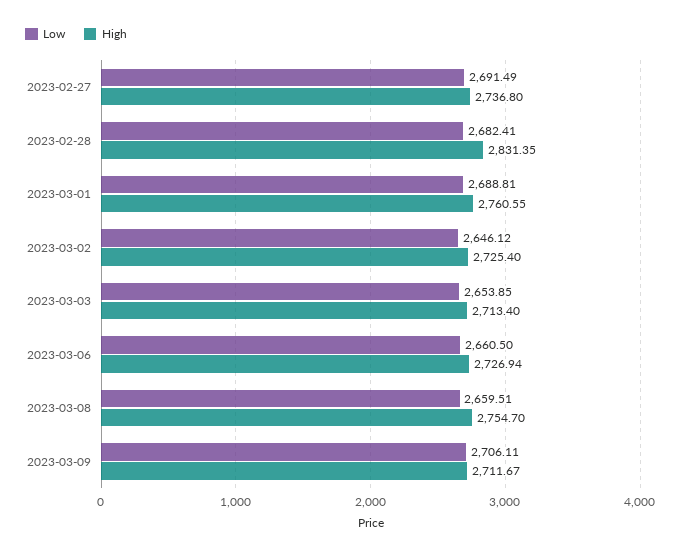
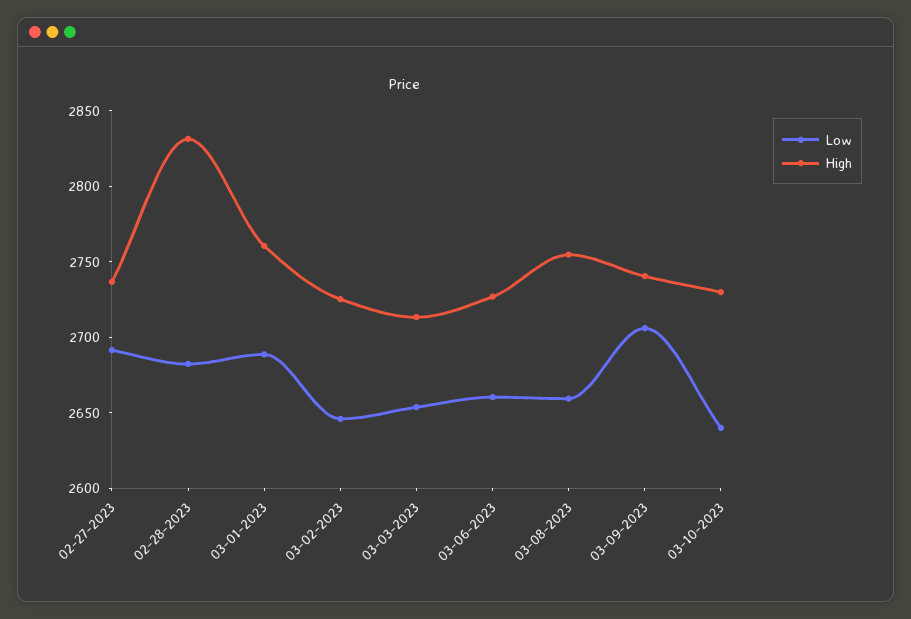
High, 2023-03-09: 2711.67 -> 2740
Low, 03-10-2023: none -> 2640
High, 03-10-2023: none -> 2730

